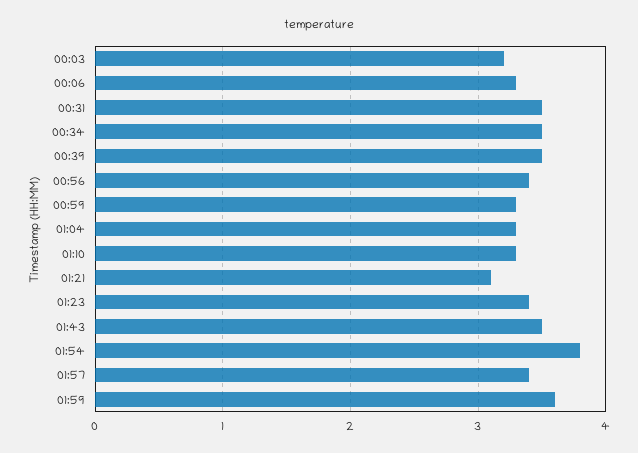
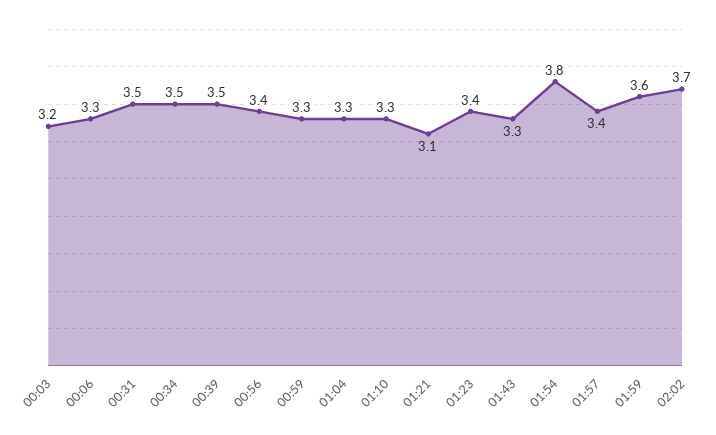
01:43: 3.5 -> 3.3
02:02: none -> 3.7

